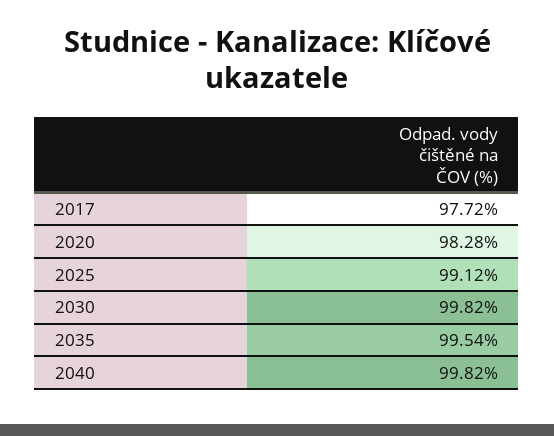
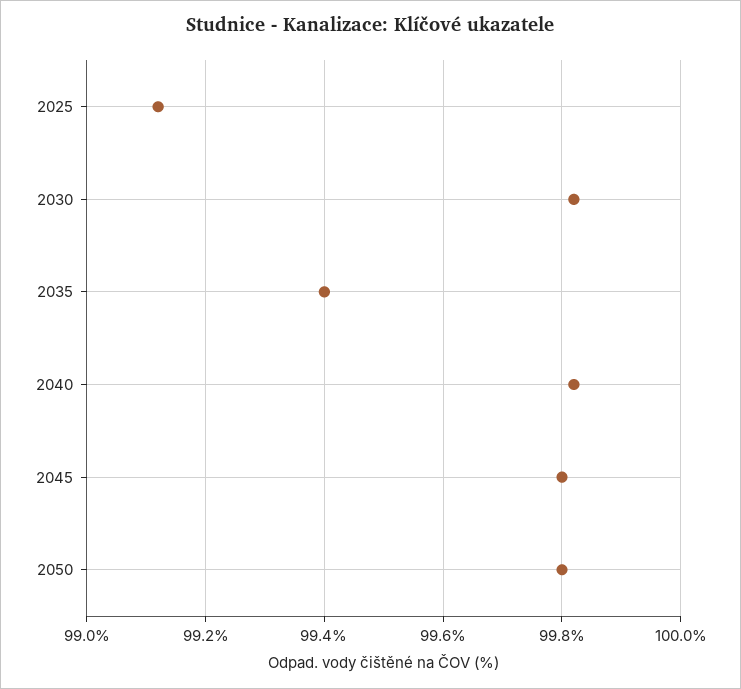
2017: 97.72 -> none
2020: 98.28 -> none
2035: 99.54 -> 99.4
2045: none -> 99.8
2050: none -> 99.8

